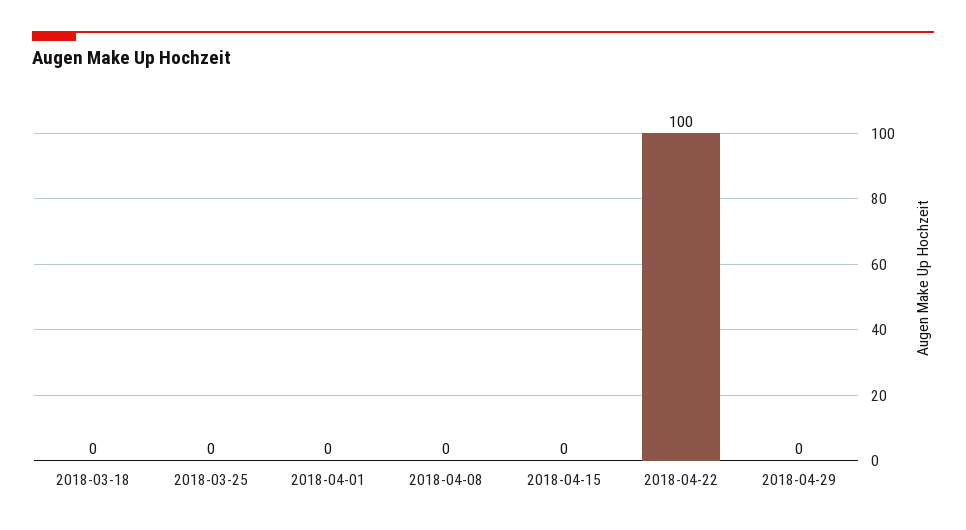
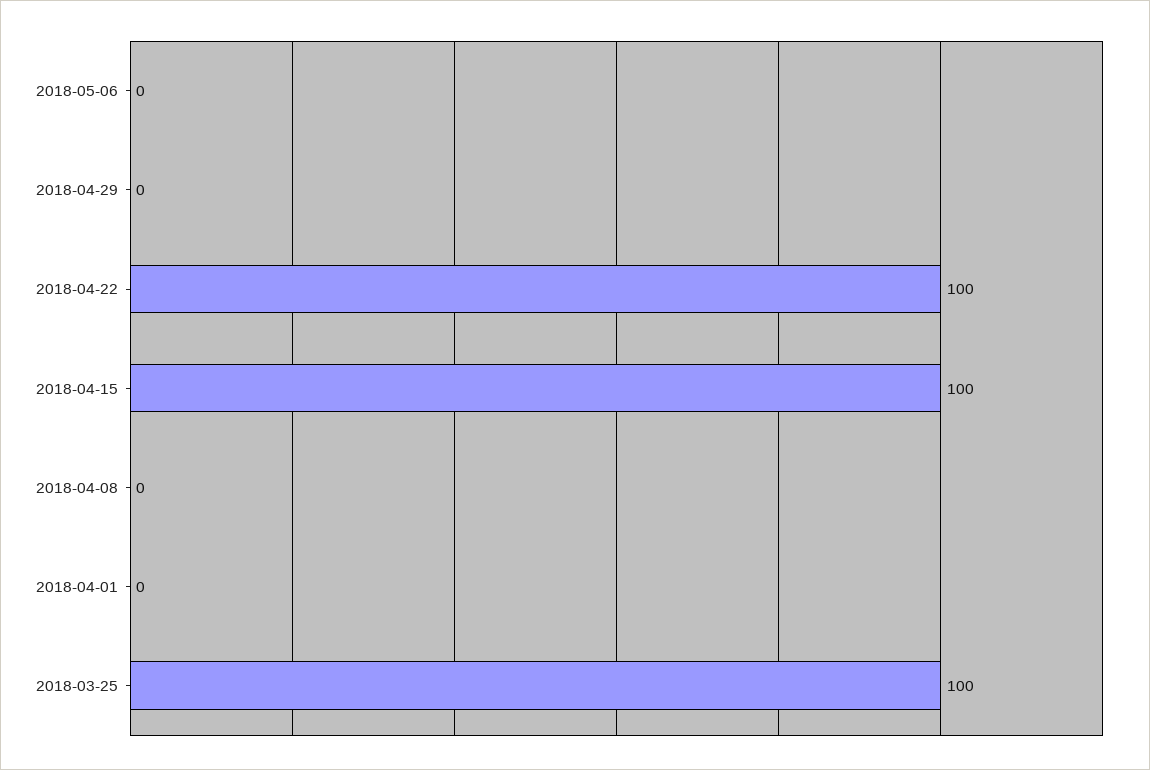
2018-03-18: 0 -> none
2018-03-25: 0 -> 100
2018-04-15: 0 -> 100
2018-05-06: none -> 0

